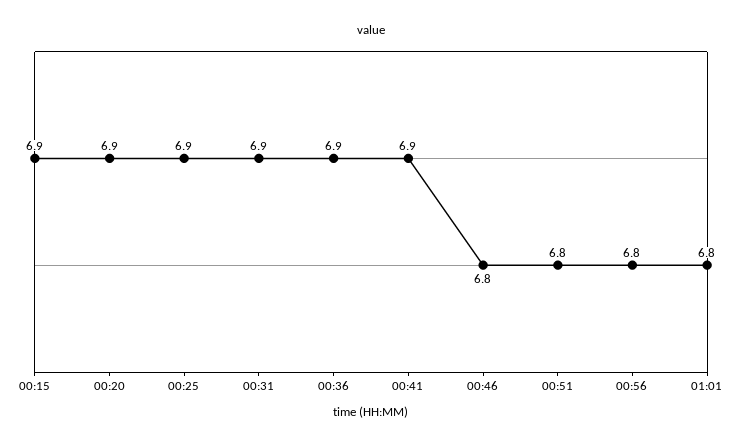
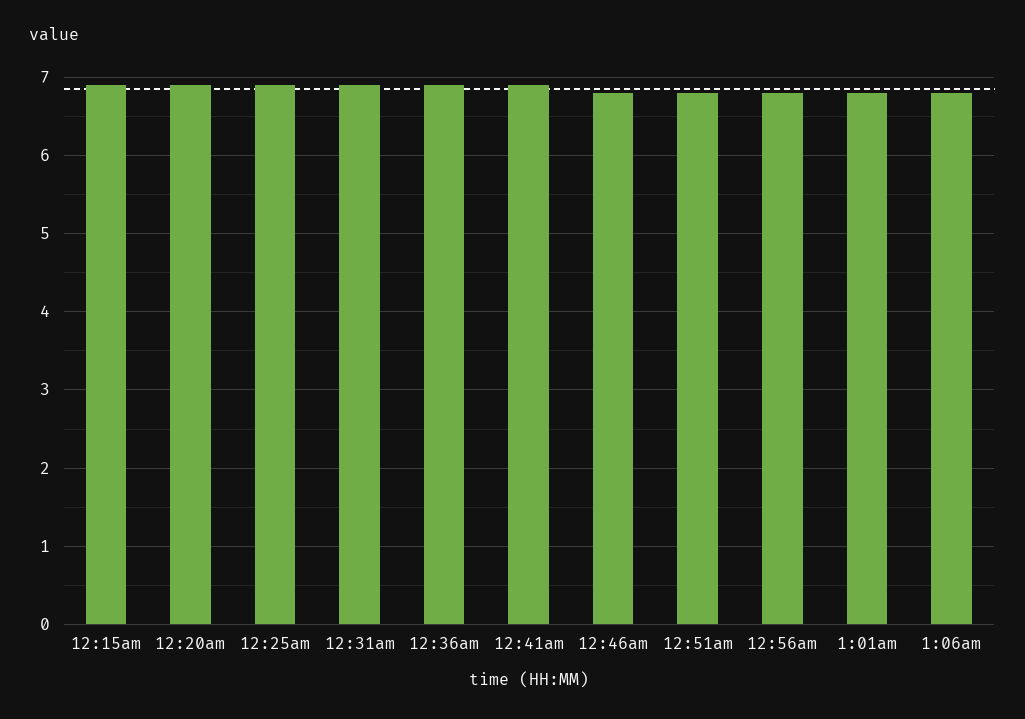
1:06am: none -> 6.8

